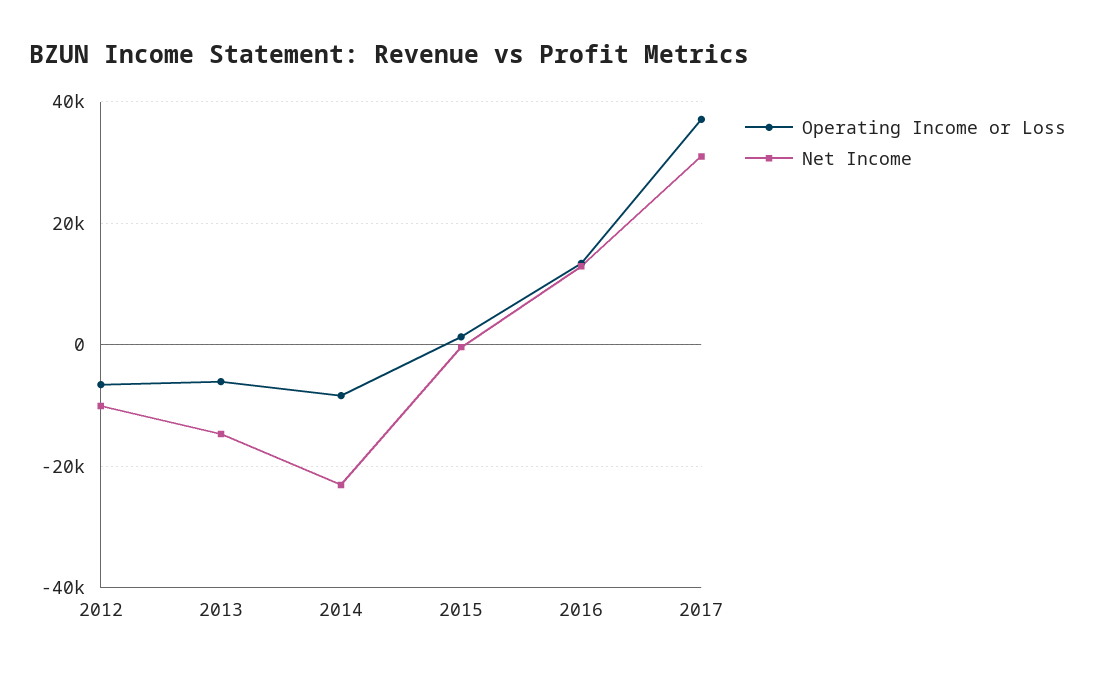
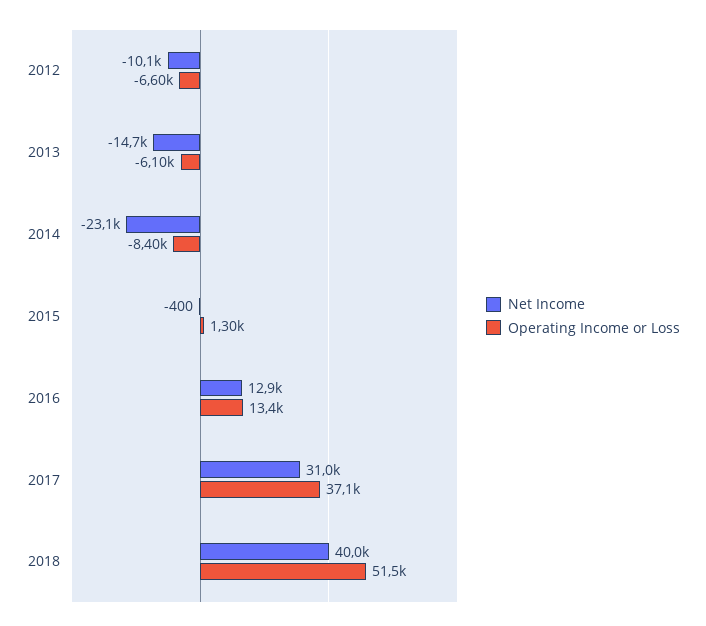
Net Income, 2018: none -> 40000
Operating Income or Loss, 2018: none -> 51500

